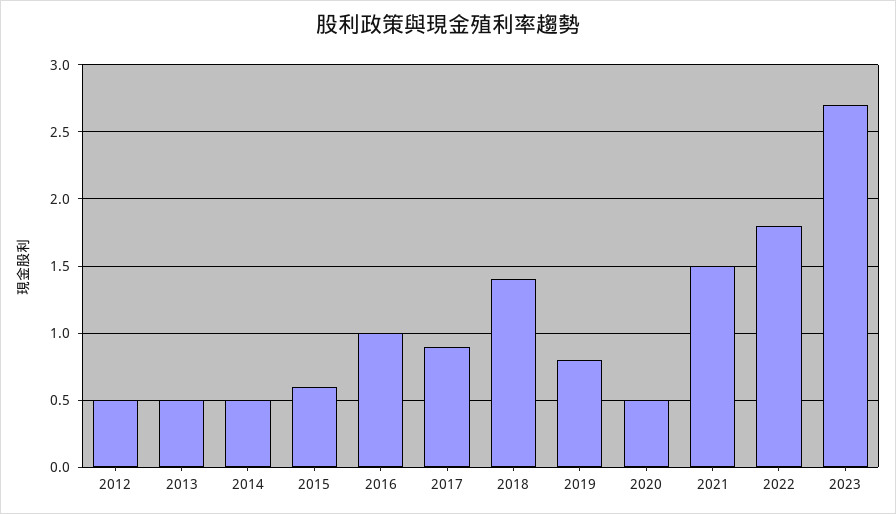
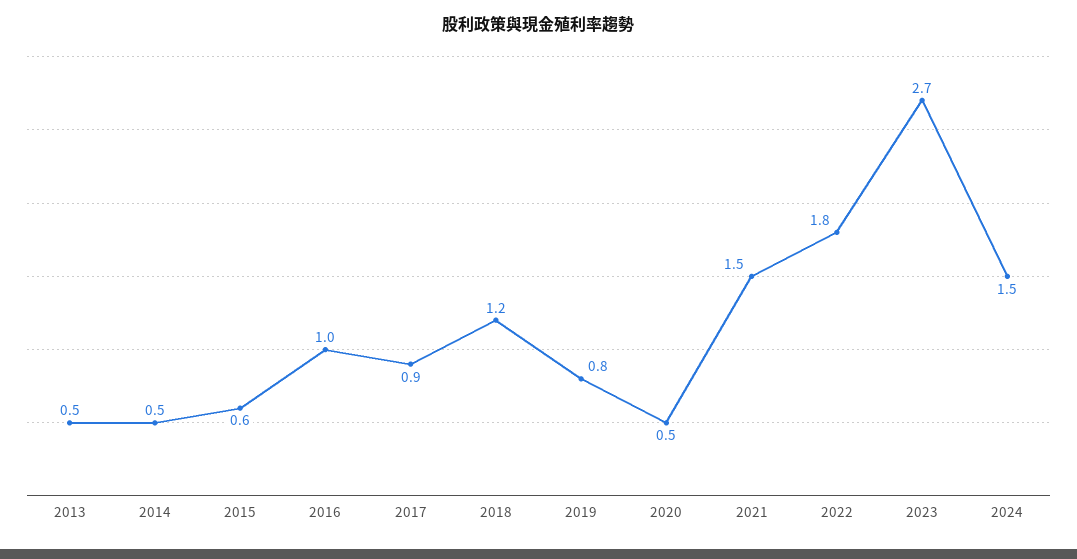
2012: 0.5 -> none
2018: 1.4 -> 1.2
2024: none -> 1.5

